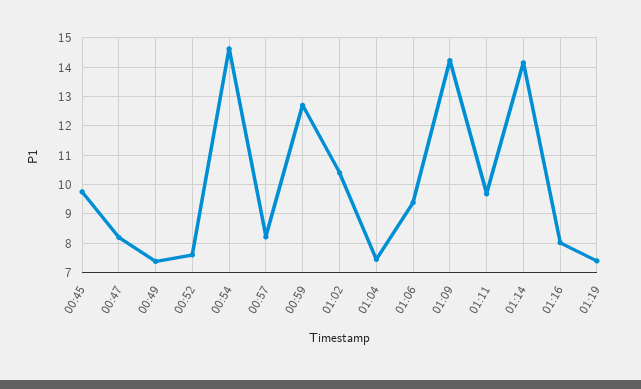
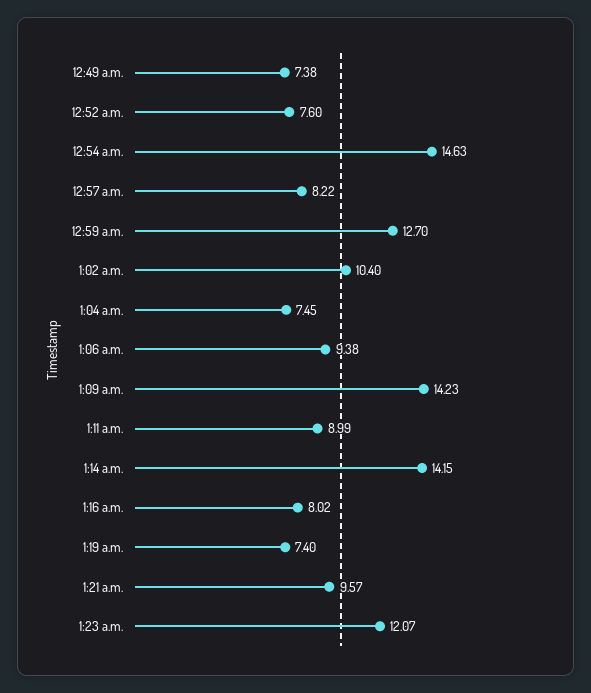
00:45: 9.75 -> none
00:47: 8.25 -> none
01:11: 9.75 -> 8.99
1:21 a.m.: none -> 9.57
1:23 a.m.: none -> 12.07

